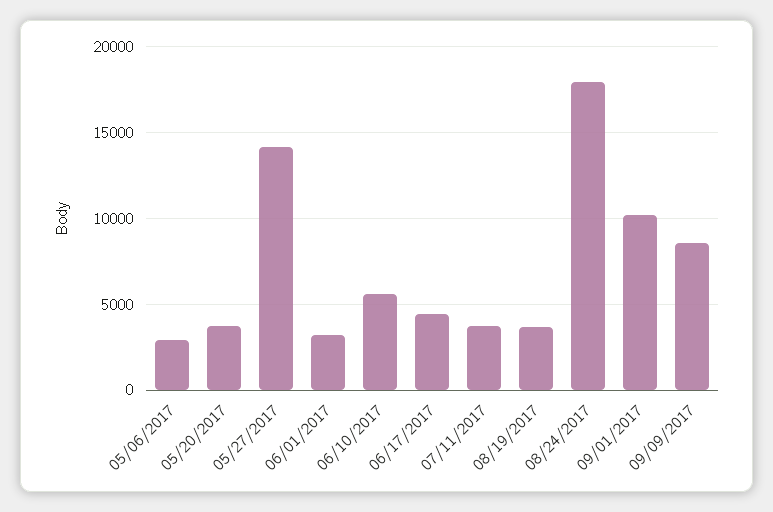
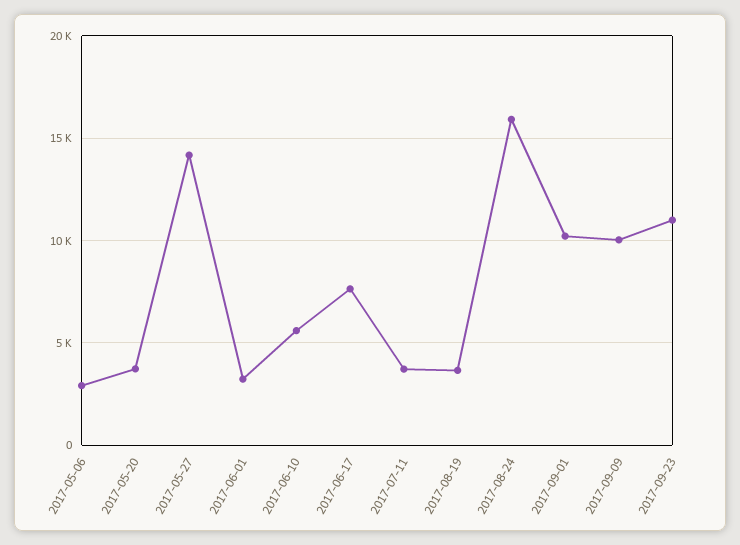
06/17/2017: 4500 -> 7500
08/24/2017: 18000 -> 16000
09/09/2017: 8500 -> 10000
2017-09-23: none -> 11000

